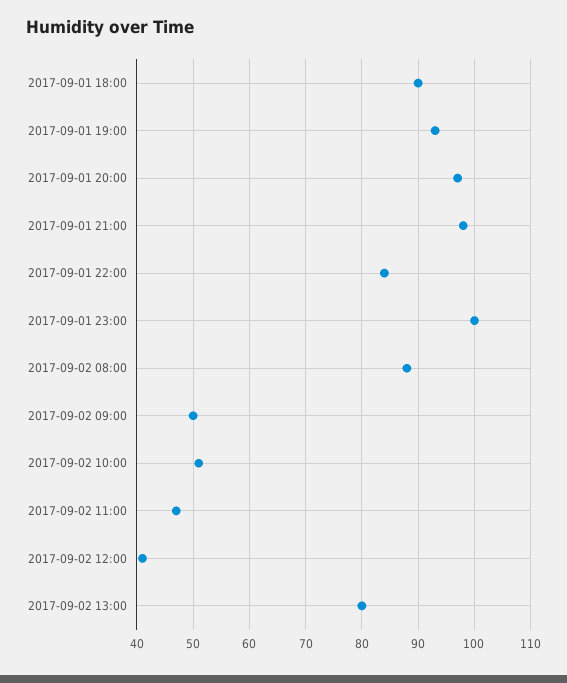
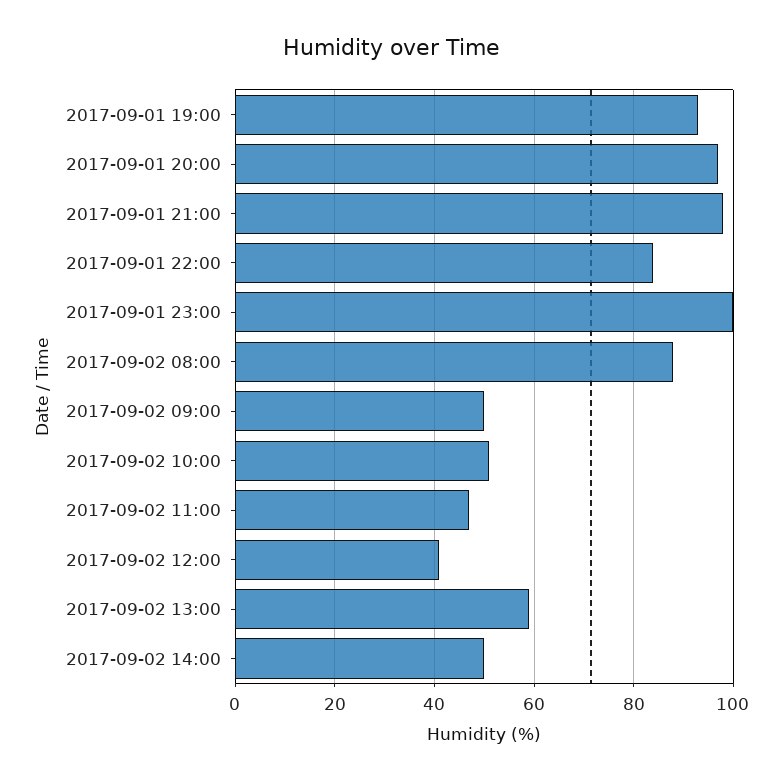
2017-09-01 18:00: 90 -> none
2017-09-02 13:00: 80 -> 60
2017-09-02 14:00: none -> 50

